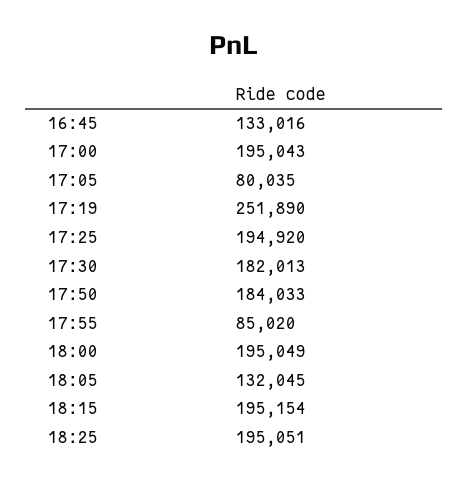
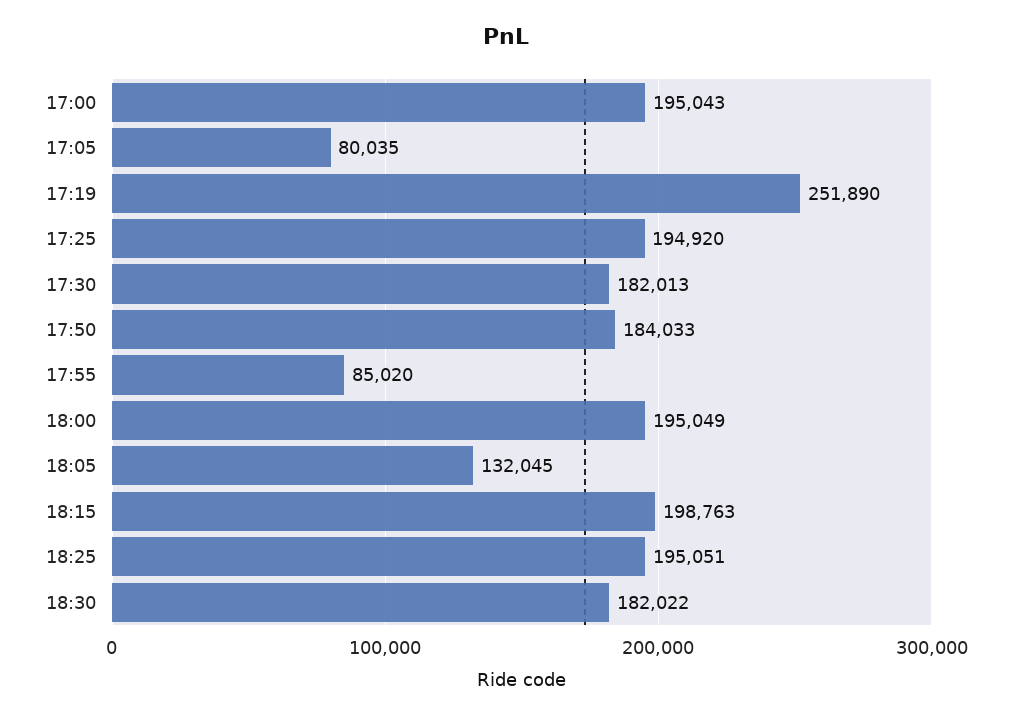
16:45: 133016 -> none
18:15: 195154 -> 198763
18:30: none -> 182022

